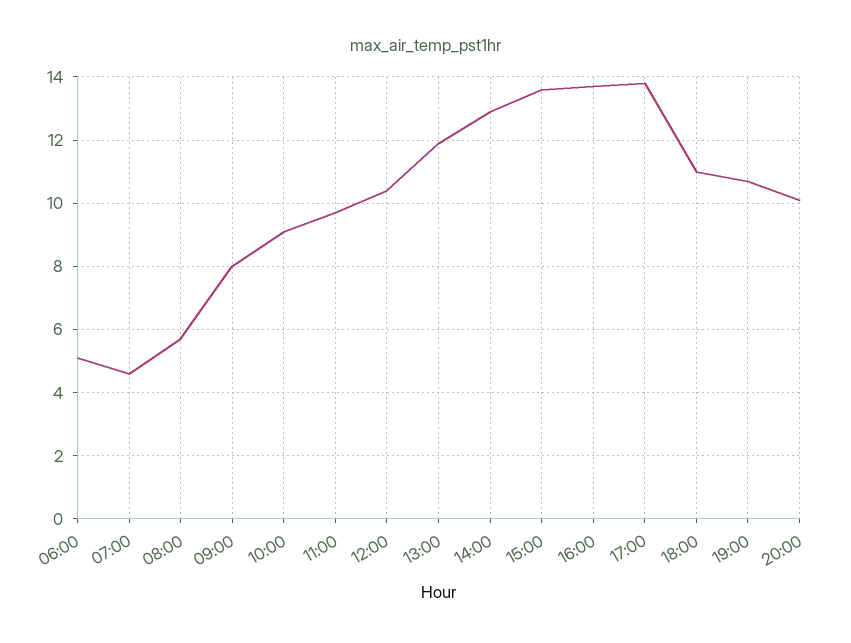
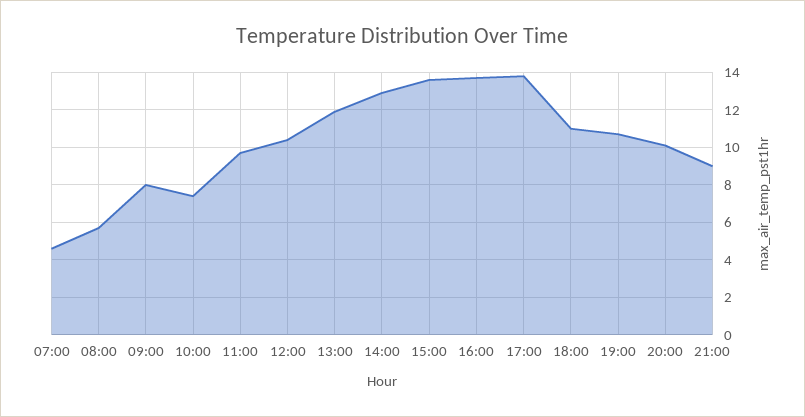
06:00: 5 -> none
10:00: 9 -> 7.5
21:00: none -> 9

